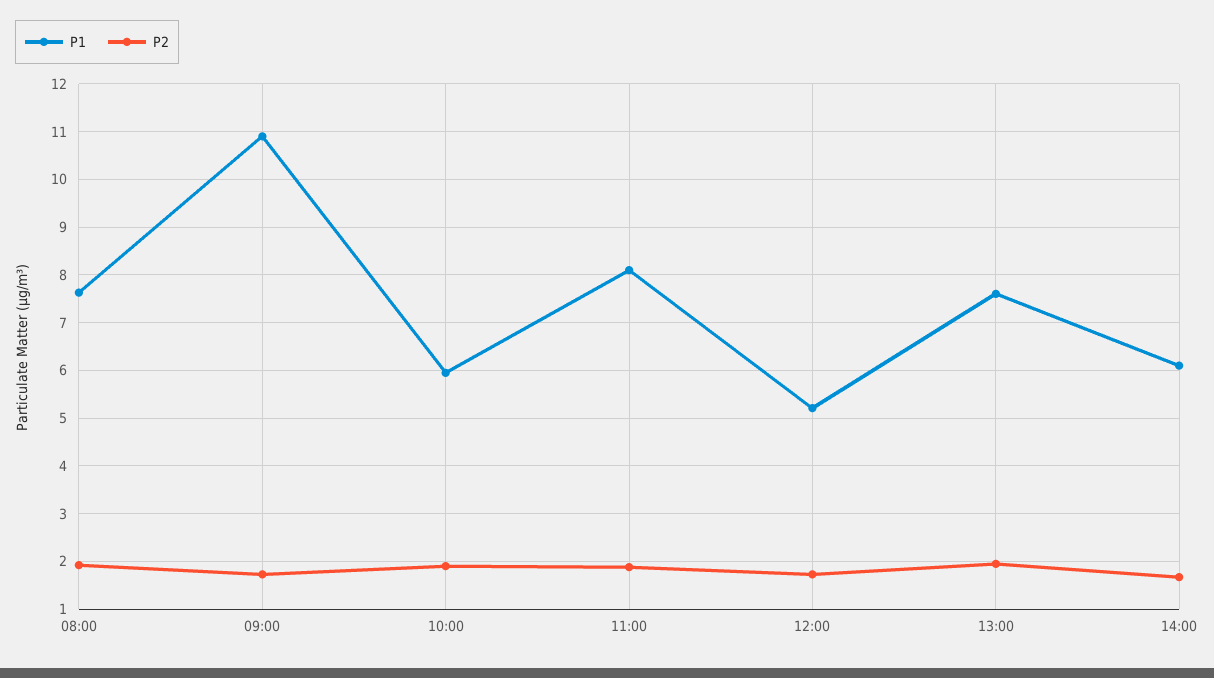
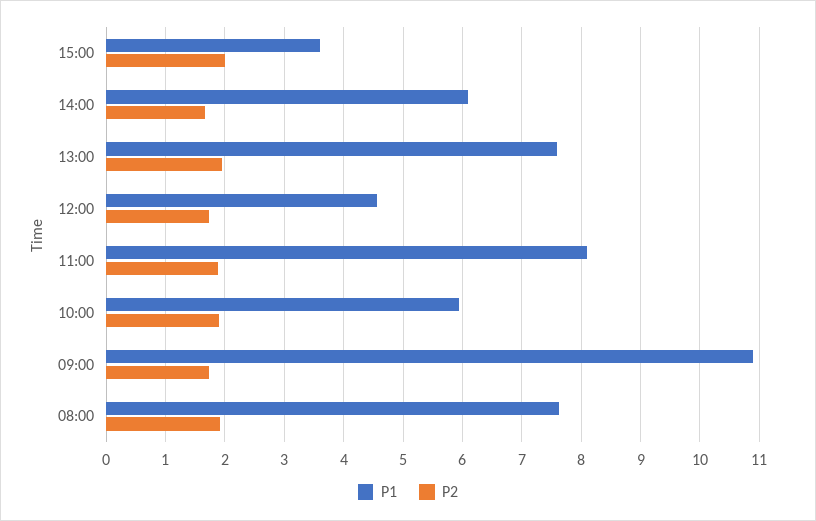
P1, 12:00: 5.2 -> 4.6
P1, 15:00: none -> 3.6
P2, 15:00: none -> 2

